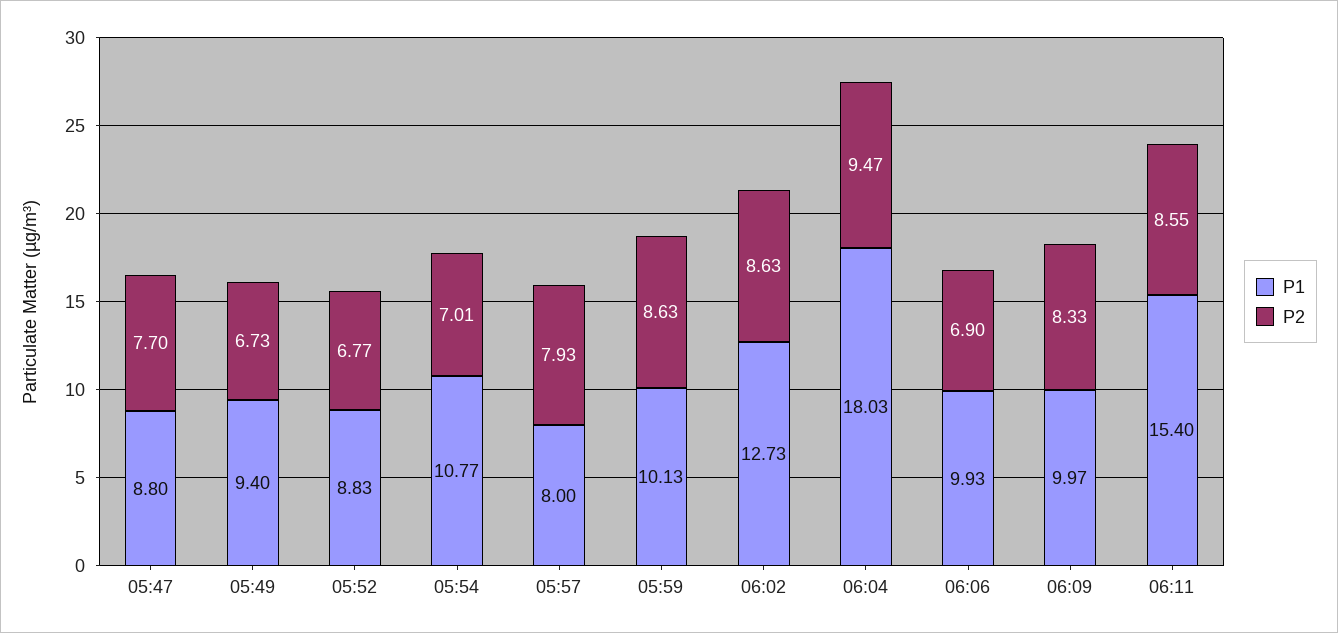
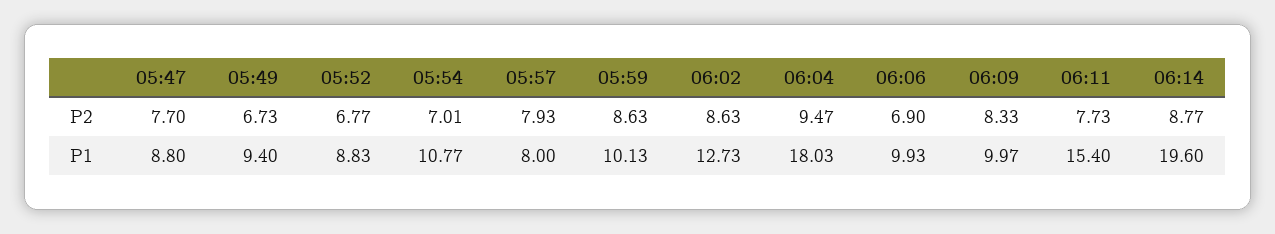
P2, 06:11: 8.55 -> 7.73
P2, 06:14: none -> 8.77
P1, 06:14: none -> 19.6

